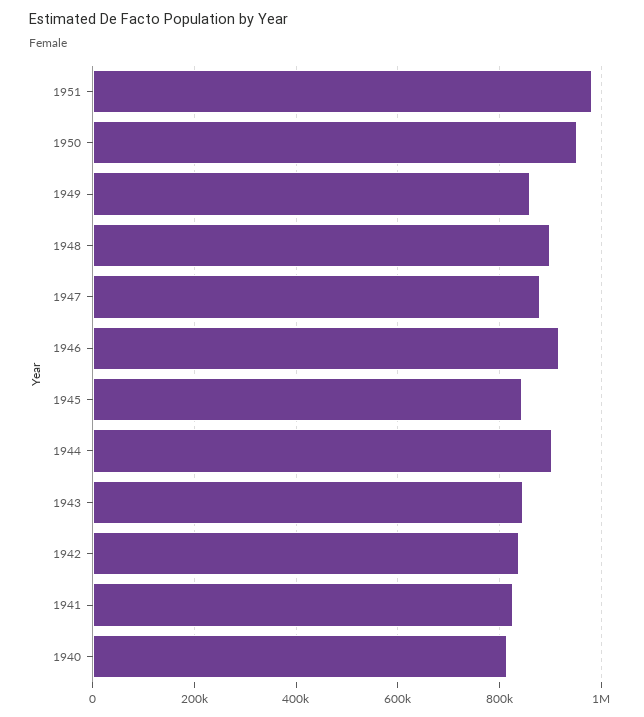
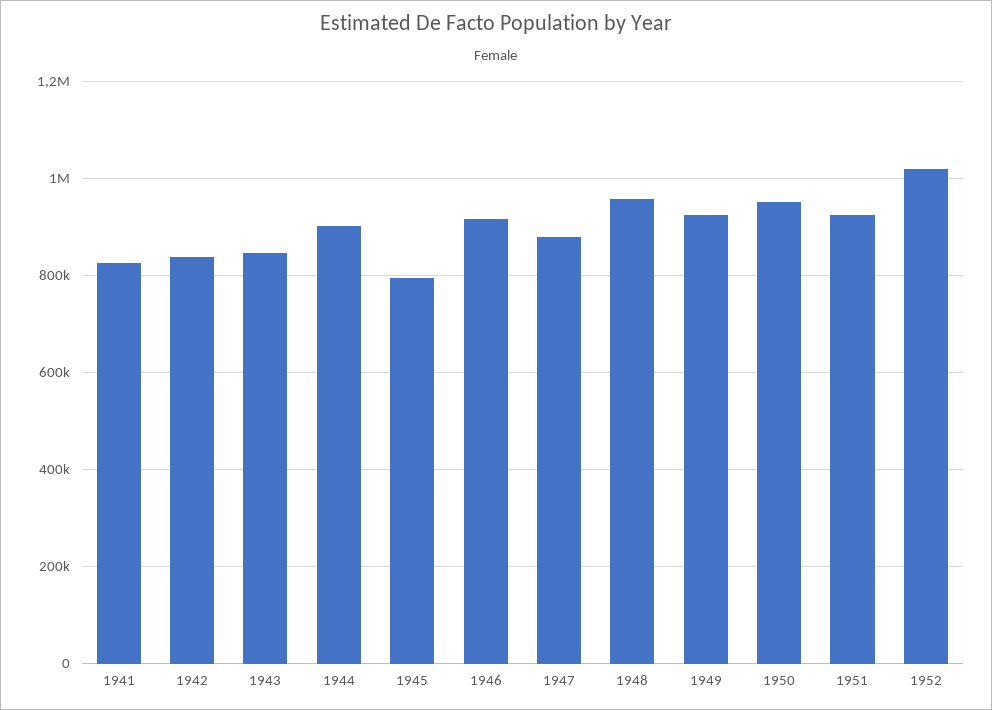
1951: 980000 -> 920000
1949: 860000 -> 920000
1948: 900000 -> 960000
1945: 840000 -> 800000
1940: 820000 -> none
1952: none -> 1020000

